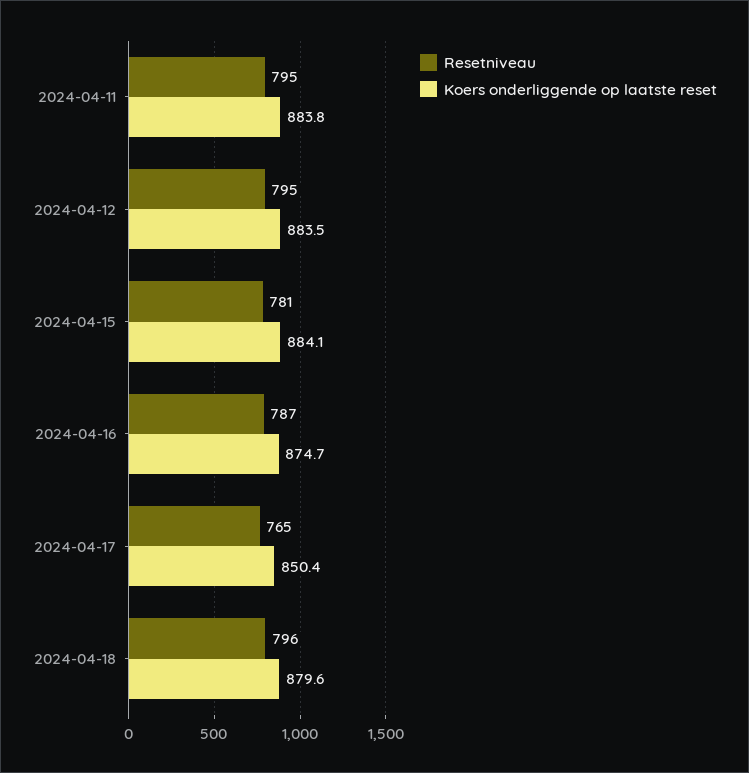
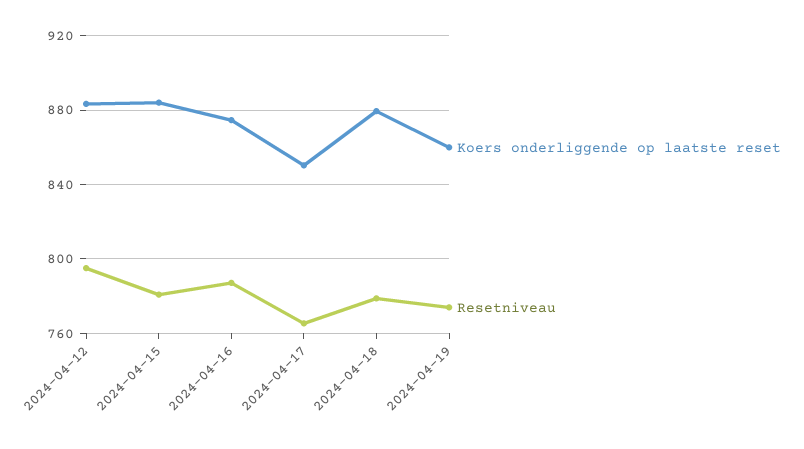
Resetniveau, 2024-04-11: 795 -> none
Koers onderliggende op laatste reset, 2024-04-11: 883.8 -> none
Resetniveau, 2024-04-18: 796 -> 780
Koers onderliggende op laatste reset, 2024-04-19: none -> 860
Resetniveau, 2024-04-19: none -> 775

